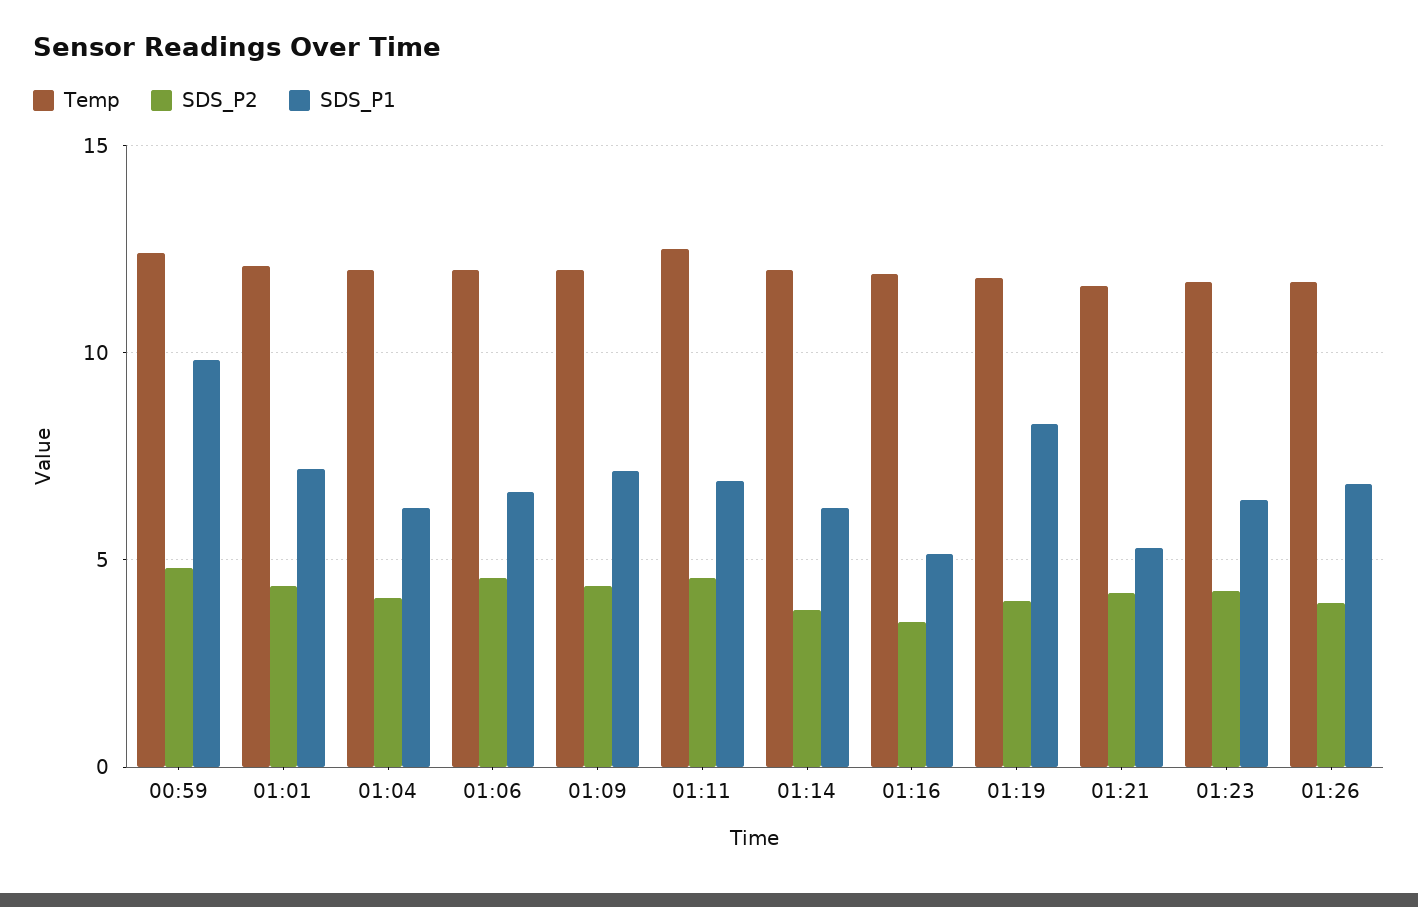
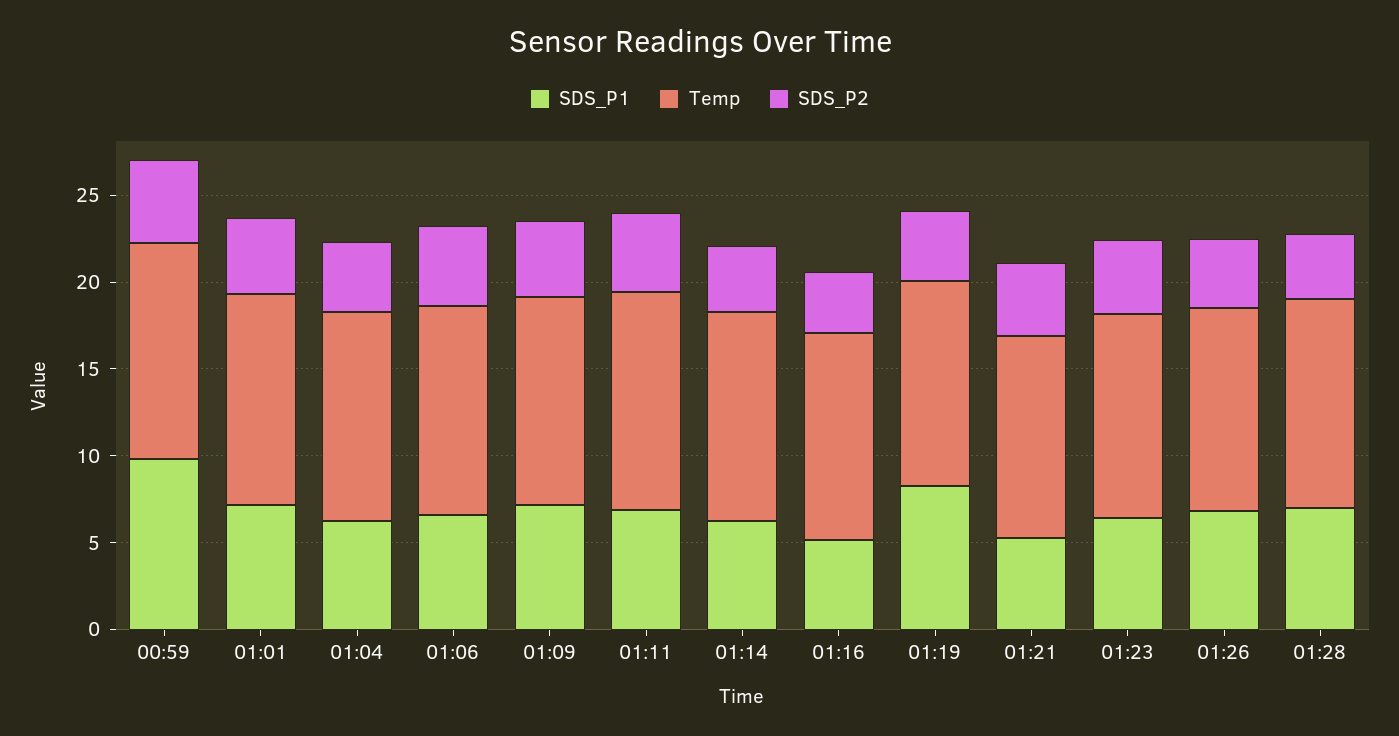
SDS_P1, 01:28: none -> 7
Temp, 01:28: none -> 12
SDS_P2, 01:28: none -> 4

